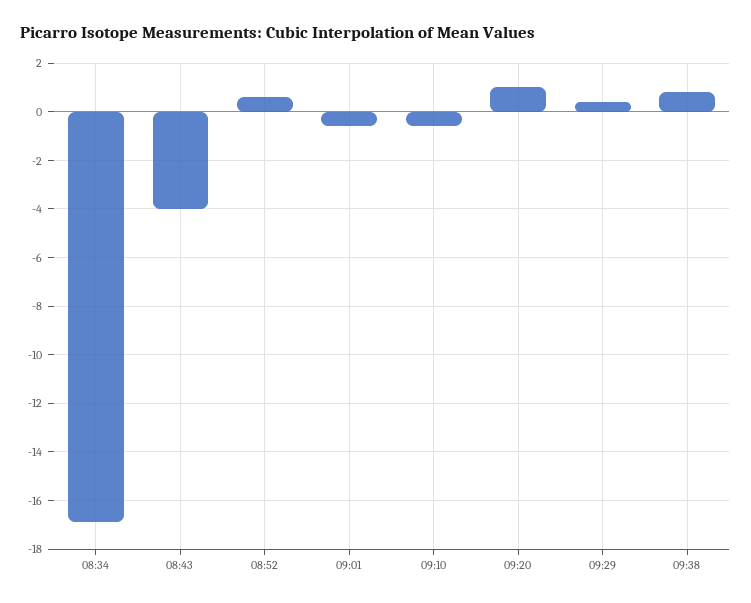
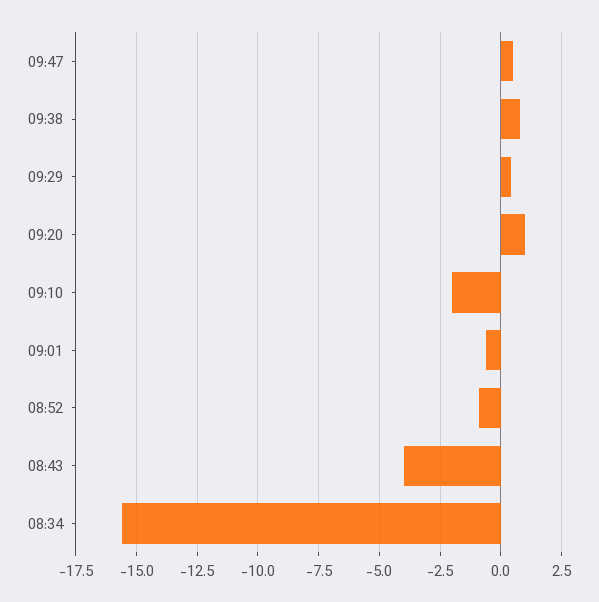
08:34: -17 -> -15.5
08:52: 0.5 -> -1
09:10: -0.5 -> -2
09:47: none -> 0.5

